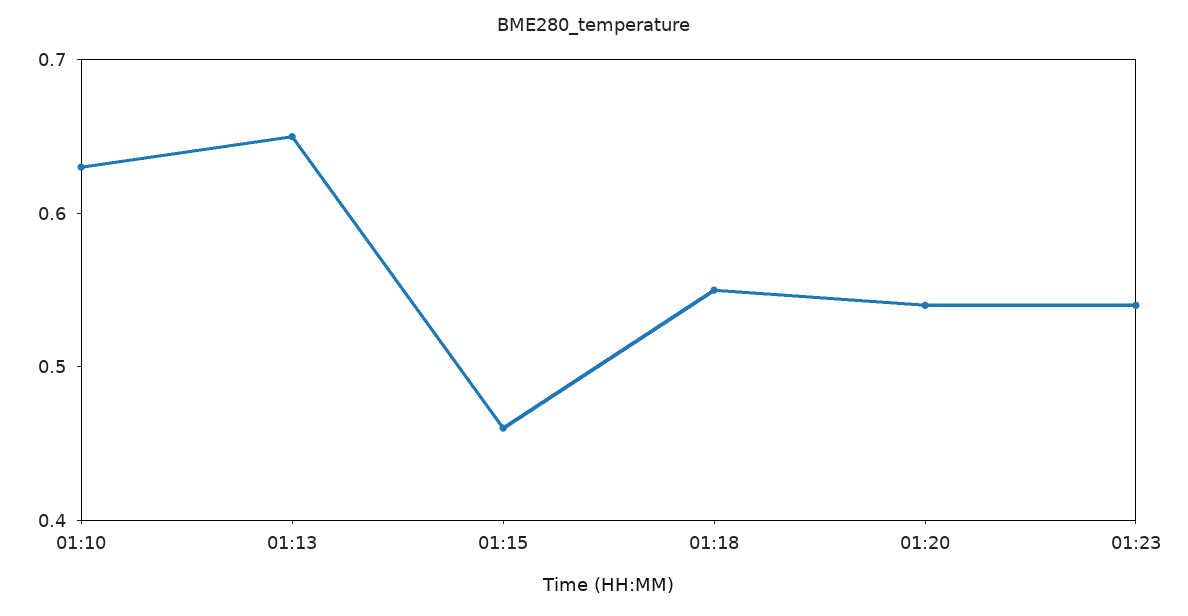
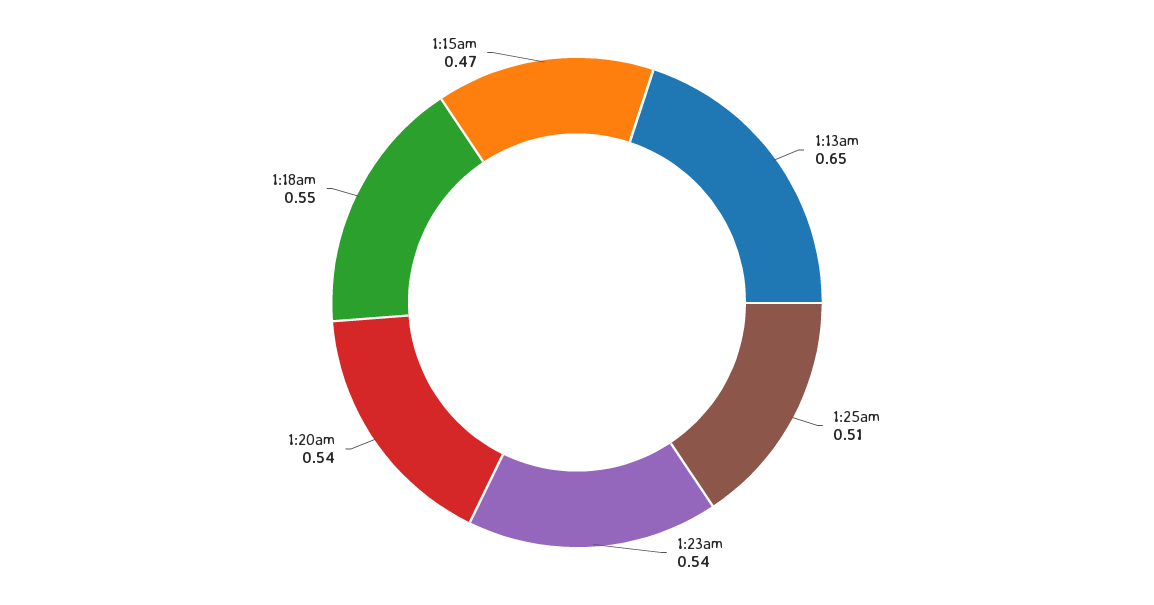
01:10: 0.63 -> none
01:15: 0.46 -> 0.47
1:25am: none -> 0.51

